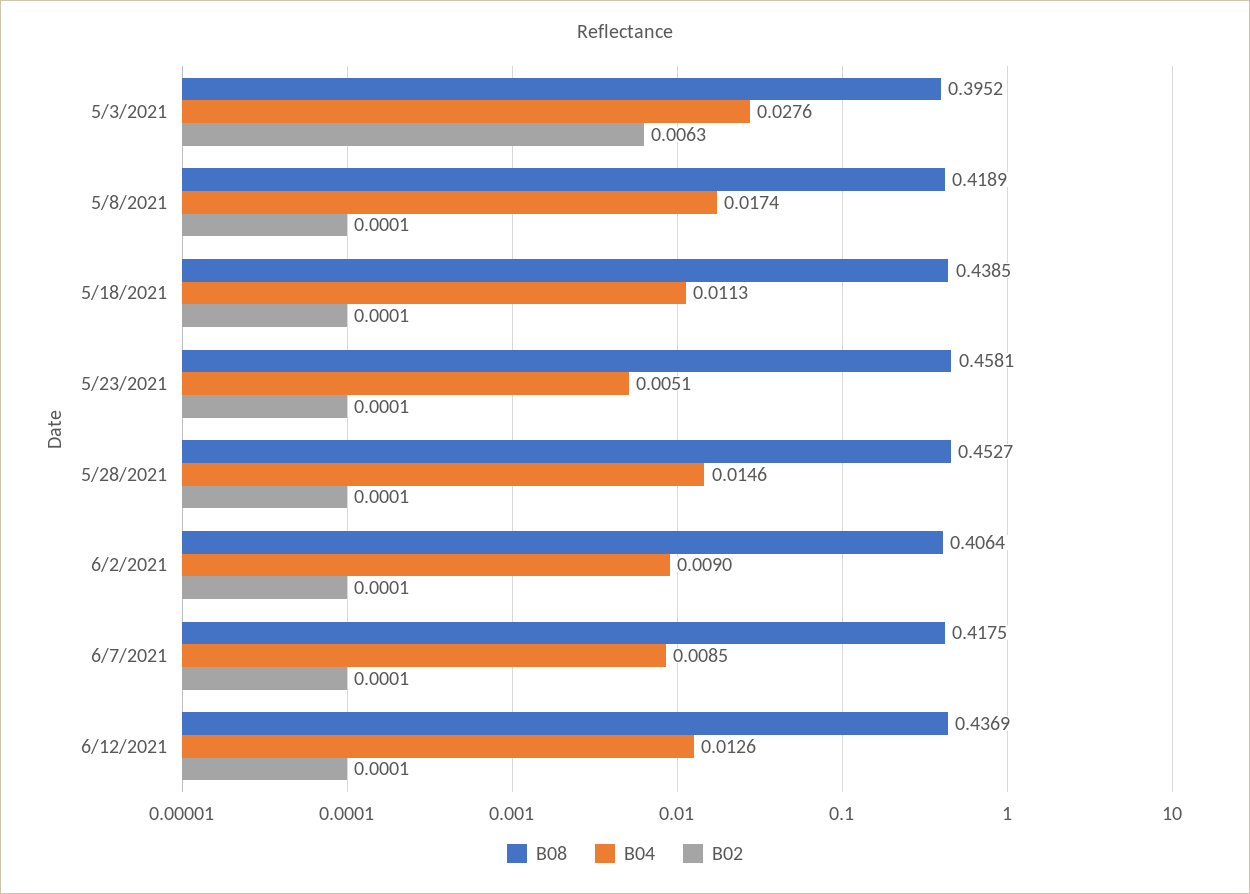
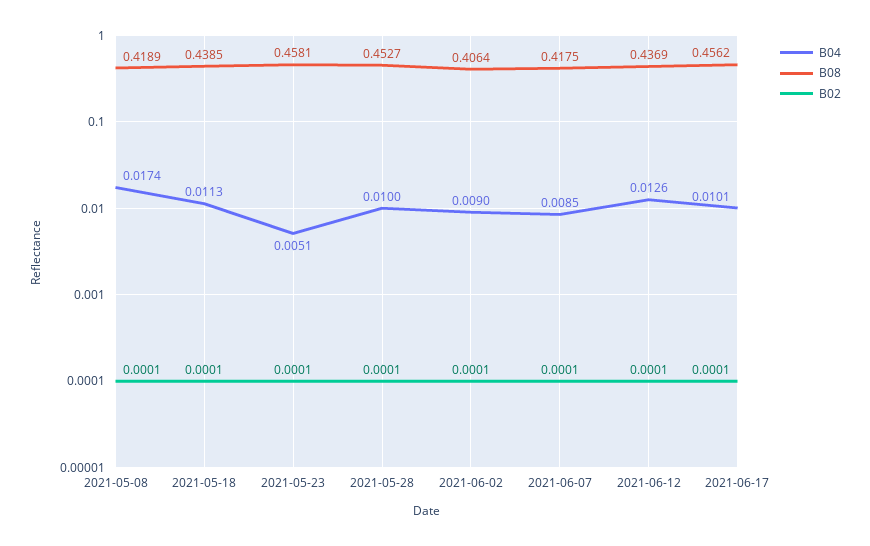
B08, 5/3/2021: 0.3952 -> none
B04, 5/3/2021: 0.0276 -> none
B02, 5/3/2021: 0.0063 -> none
B04, 5/28/2021: 0.0146 -> 0.01
B04, 2021-06-17: none -> 0.0101
B08, 2021-06-17: none -> 0.4562
B02, 2021-06-17: none -> 0.0001

